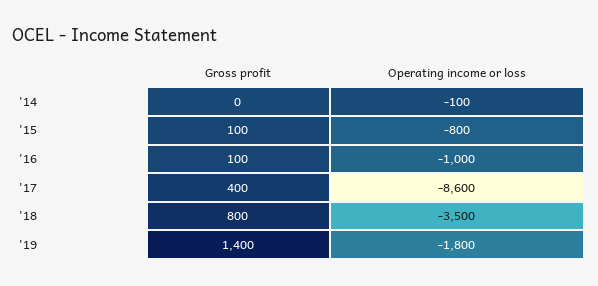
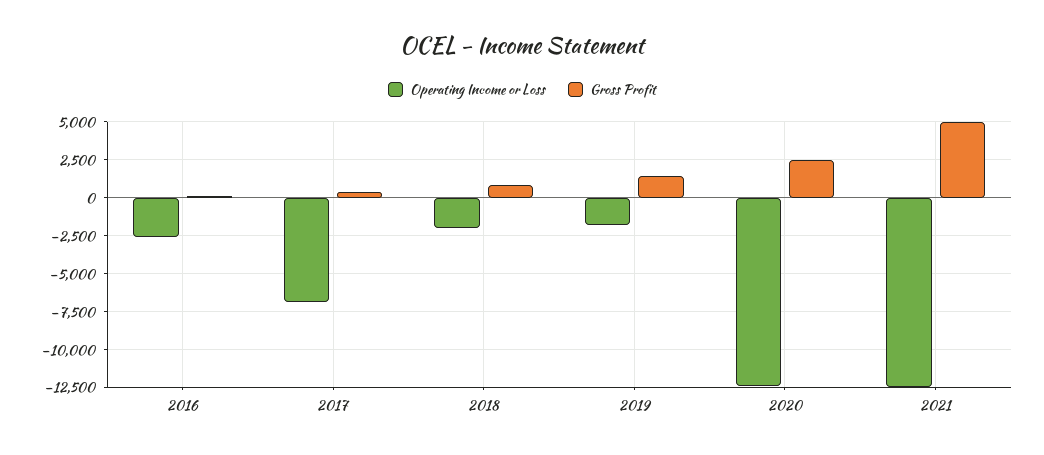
Gross profit, '14: 0 -> none
Operating income or loss, '14: -100 -> none
Gross profit, '15: 100 -> none
Operating income or loss, '15: -800 -> none
Operating income or loss, '16: -1000 -> -2500
Operating income or loss, '17: -8600 -> -7000
Operating income or loss, '18: -3500 -> -2000
Operating income or loss, 2020: none -> -12500
Gross profit, 2020: none -> 2500
Operating income or loss, 2021: none -> -12500
Gross profit, 2021: none -> 5000

